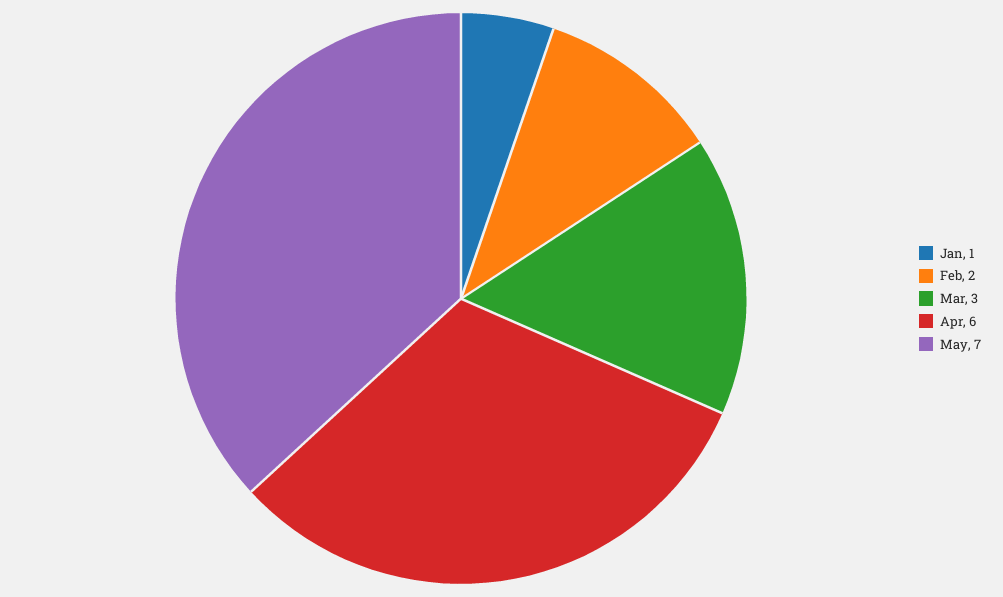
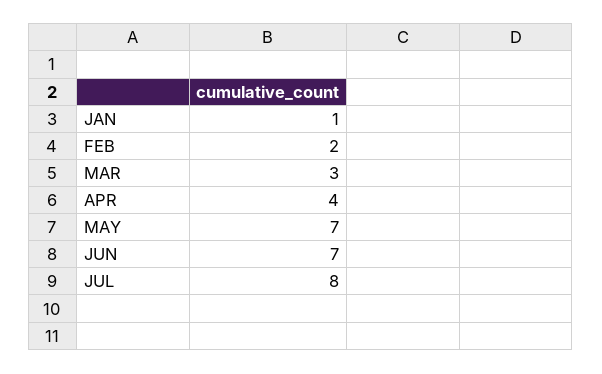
Apr: 6 -> 4
JUN: none -> 7
JUL: none -> 8

